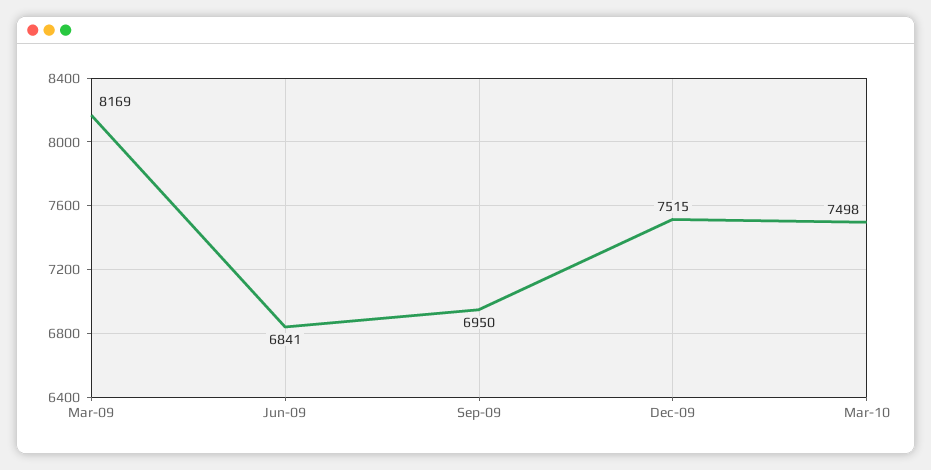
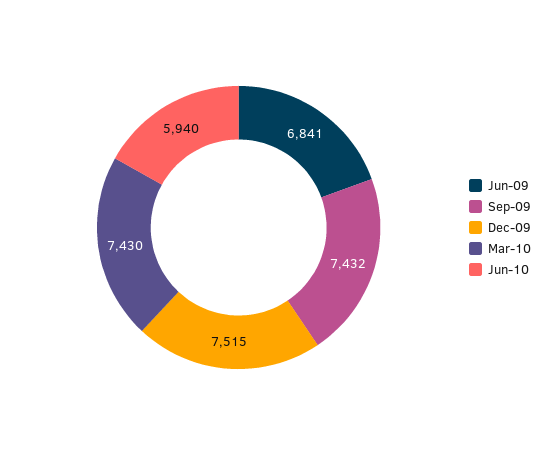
Mar-09: 8169 -> none
Sep-09: 6950 -> 7432
Mar-10: 7498 -> 7430
Jun-10: none -> 5940

